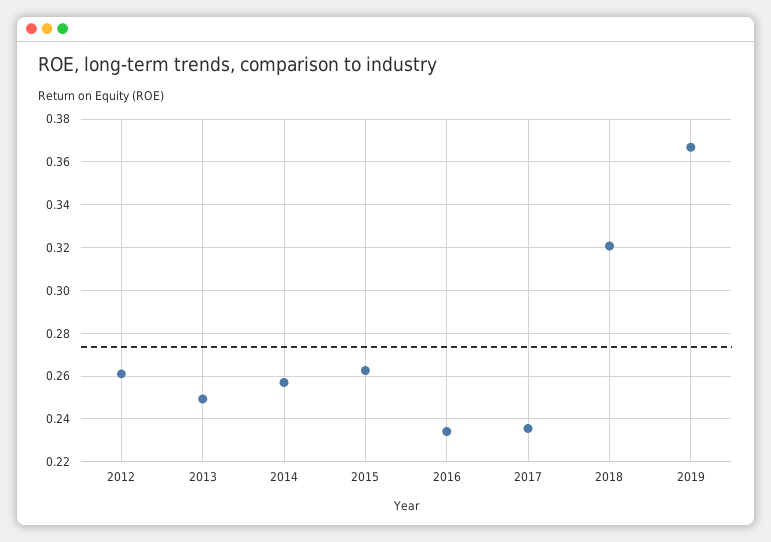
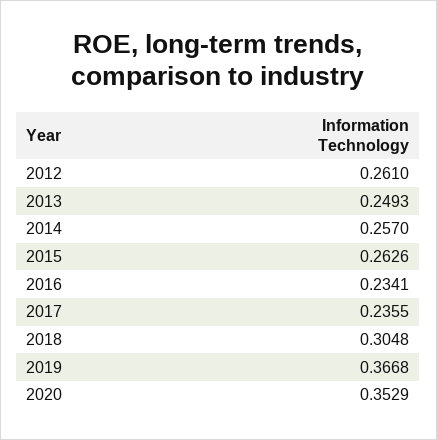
2018: 0.32 -> 0.3048
2020: none -> 0.3529

